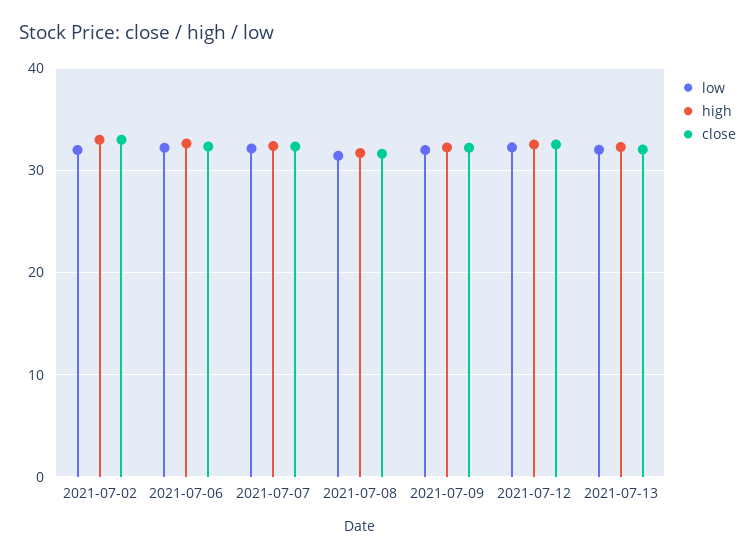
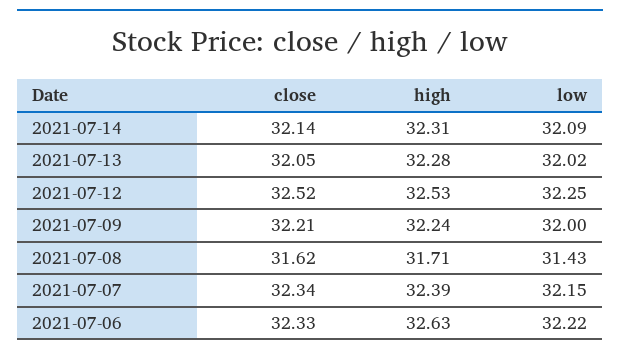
low, 2021-07-02: 32 -> none
high, 2021-07-02: 33 -> none
close, 2021-07-02: 33 -> none
close, 2021-07-14: none -> 32.14
high, 2021-07-14: none -> 32.31
low, 2021-07-14: none -> 32.09

